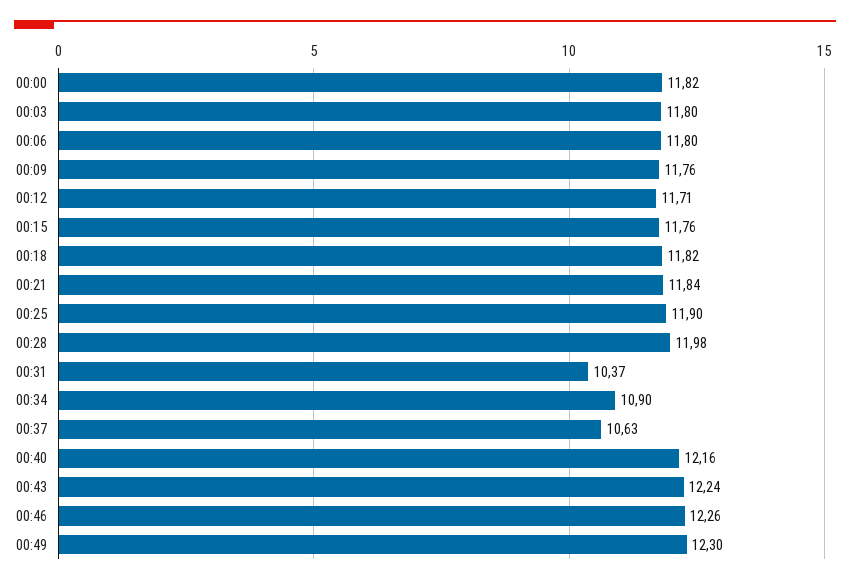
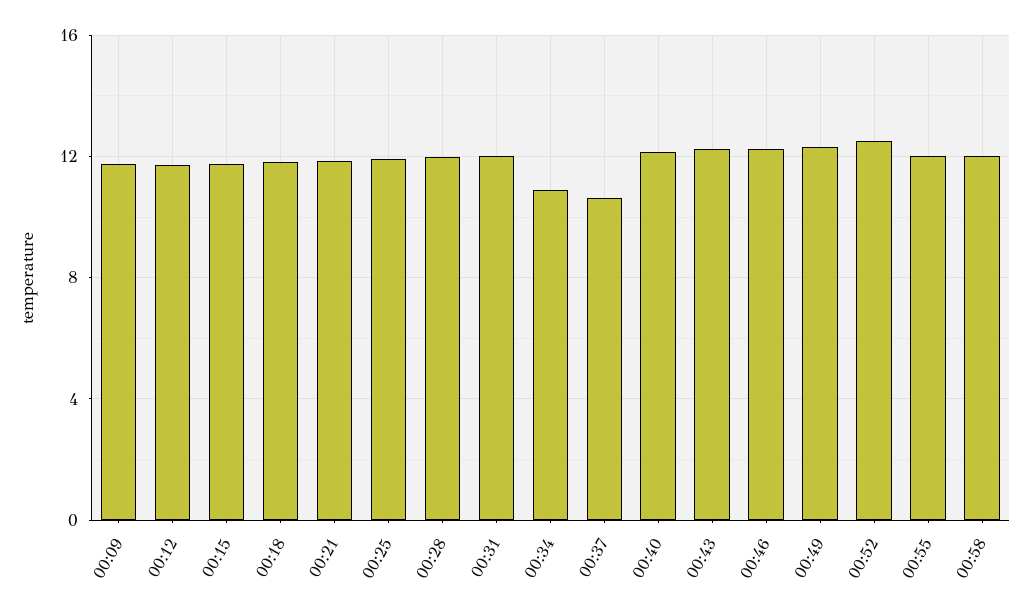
00:00: 11.82 -> none
00:03: 11.8 -> none
00:06: 11.8 -> none
00:31: 10.37 -> 12
00:52: none -> 12.5
00:55: none -> 12
00:58: none -> 12

